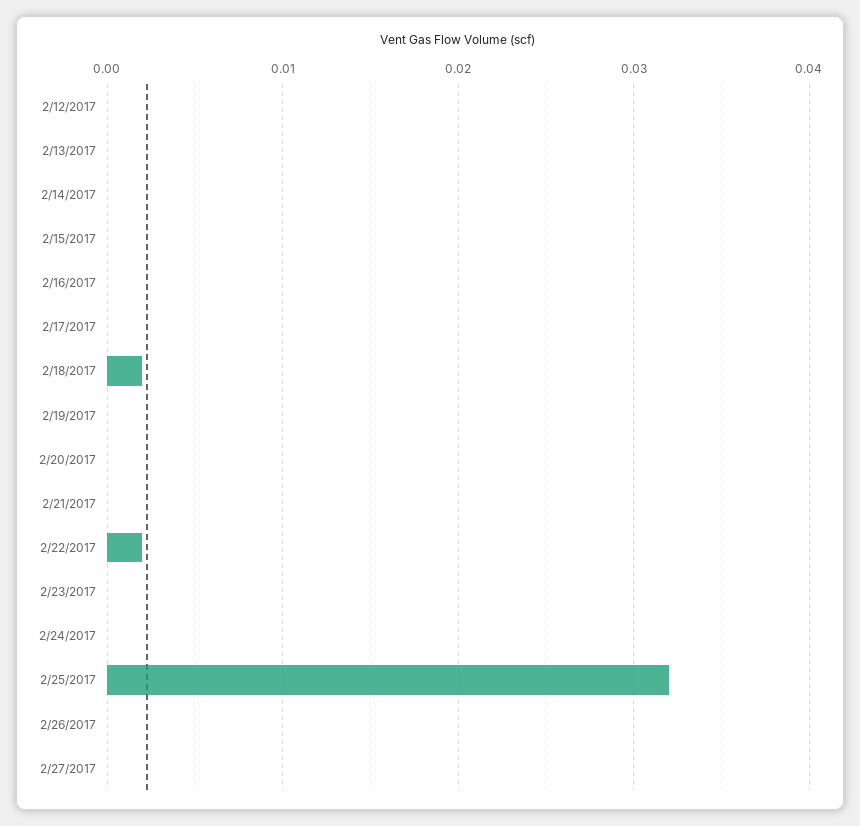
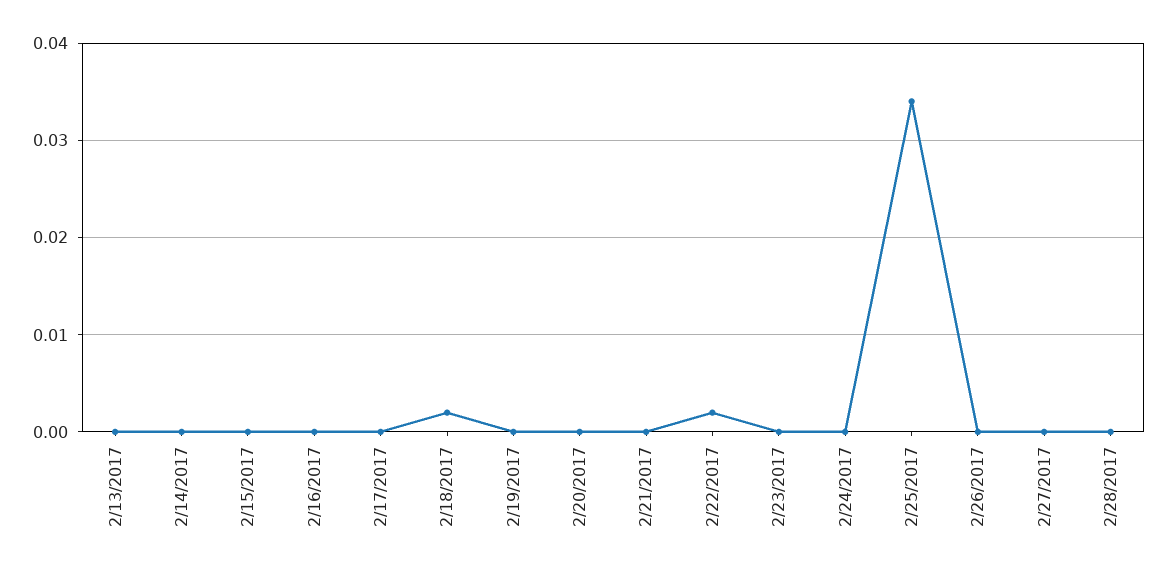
2/12/2017: 0 -> none
2/25/2017: 0.032 -> 0.034
2/28/2017: none -> 0

